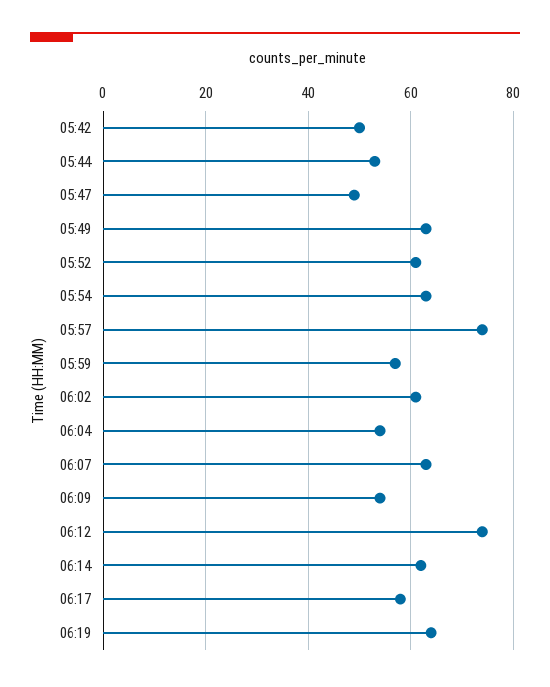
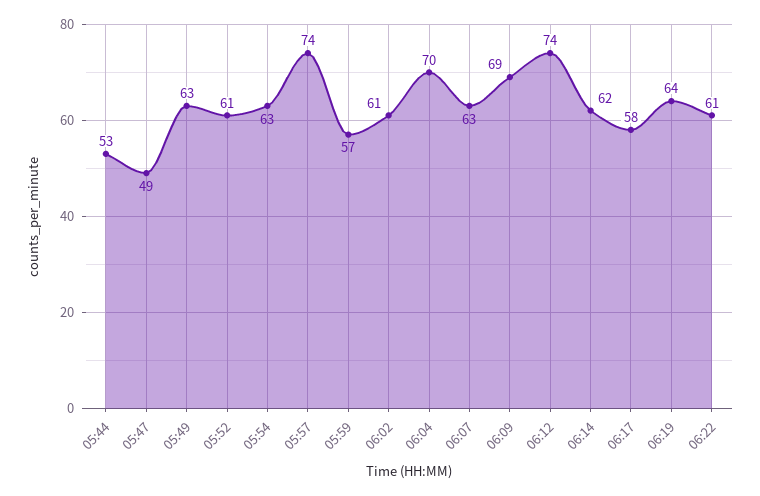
05:42: 50 -> none
06:04: 55 -> 70
06:09: 55 -> 69
06:22: none -> 61

